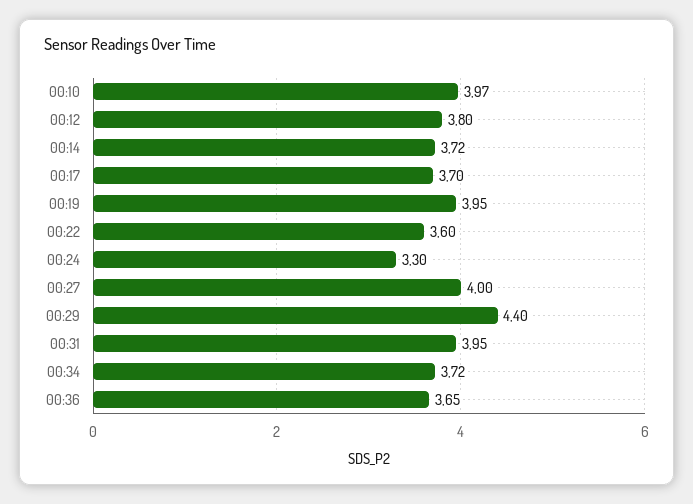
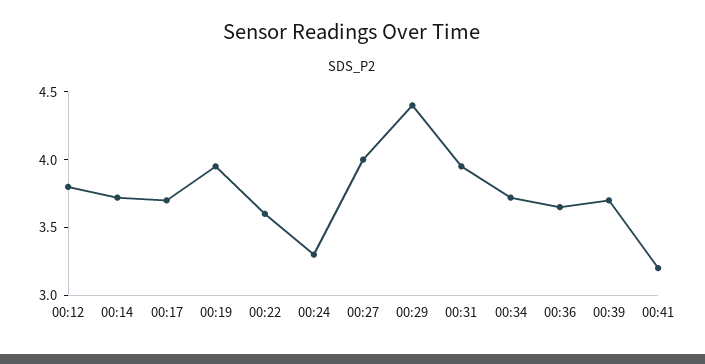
00:10: 3.97 -> none
00:39: none -> 3.7
00:41: none -> 3.2

